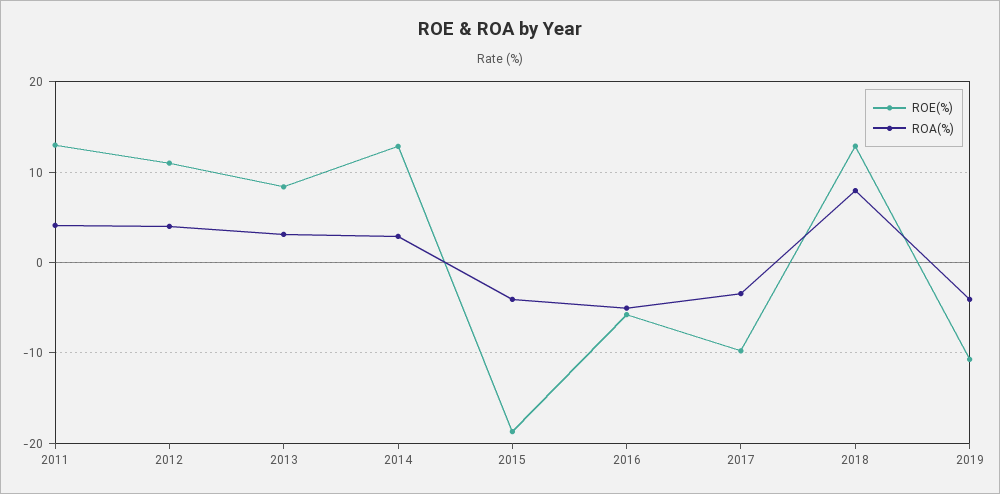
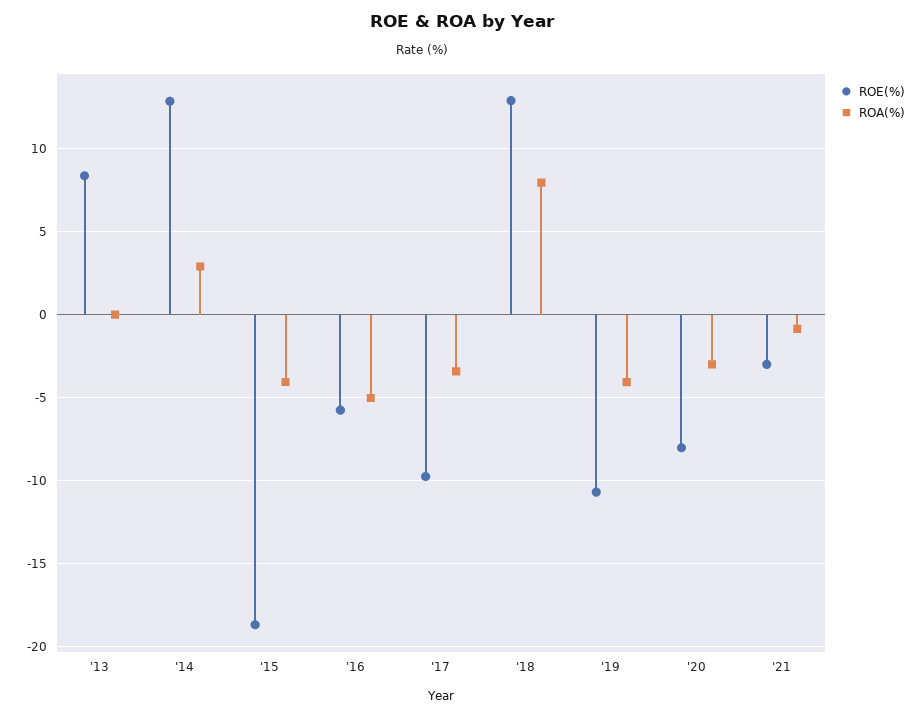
ROE(%), 2011: 13 -> none
ROA(%), 2011: 4 -> none
ROE(%), 2012: 11 -> none
ROA(%), 2012: 4 -> none
ROA(%), 2013: 3 -> 0
ROE(%), '20: none -> -8
ROA(%), '20: none -> -3
ROE(%), '21: none -> -3
ROA(%), '21: none -> -1

